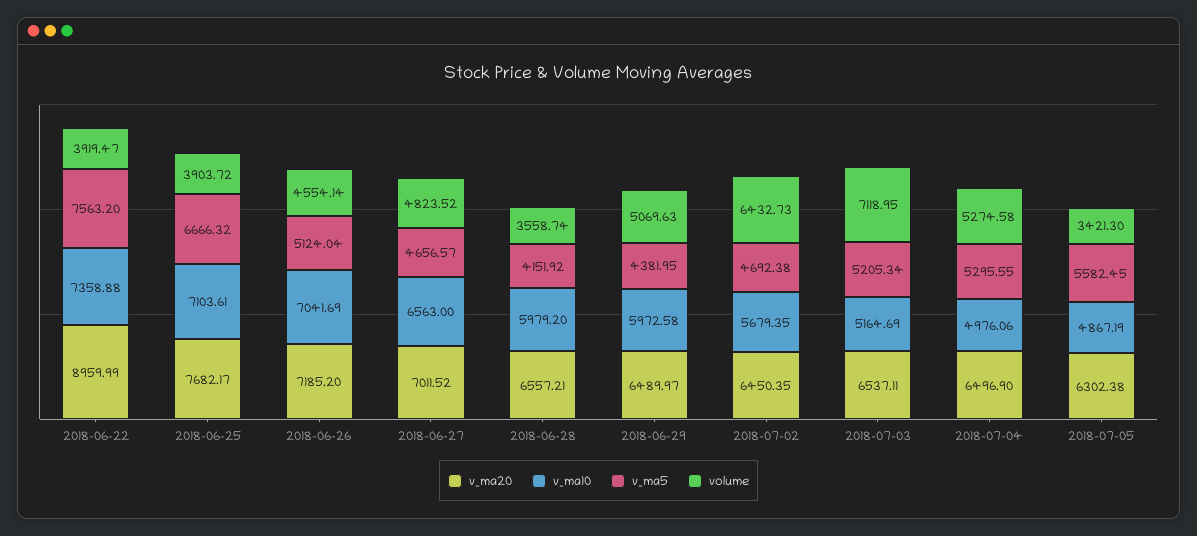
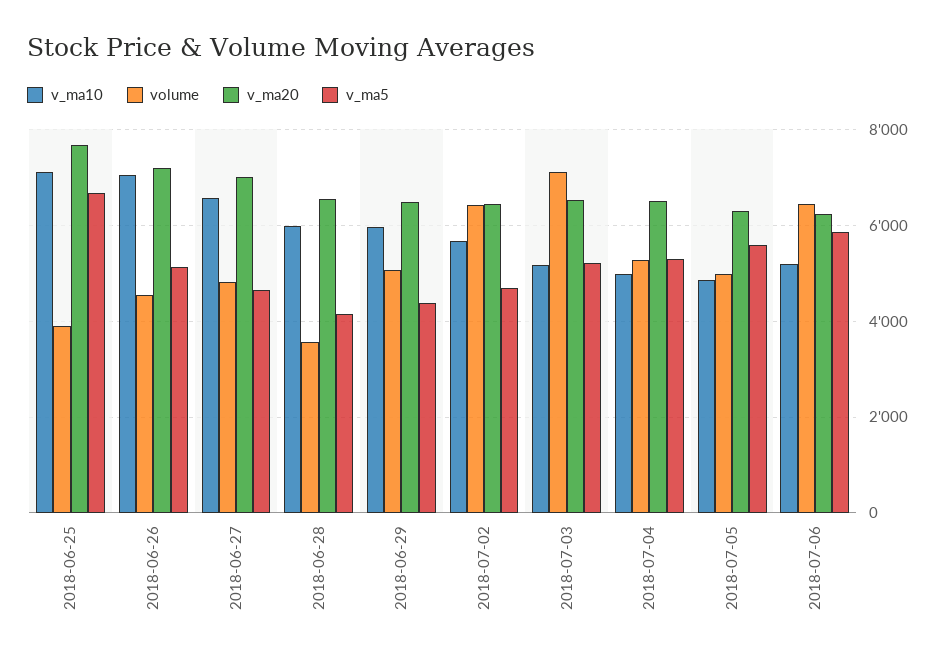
v_ma20, 2018-06-22: 8959.99 -> none
v_ma10, 2018-06-22: 7358.88 -> none
v_ma5, 2018-06-22: 7563.2 -> none
volume, 2018-06-22: 3919.47 -> none
volume, 2018-07-05: 3421.3 -> 5000
v_ma10, 2018-07-06: none -> 5200
volume, 2018-07-06: none -> 6400
v_ma20, 2018-07-06: none -> 6200
v_ma5, 2018-07-06: none -> 5800

